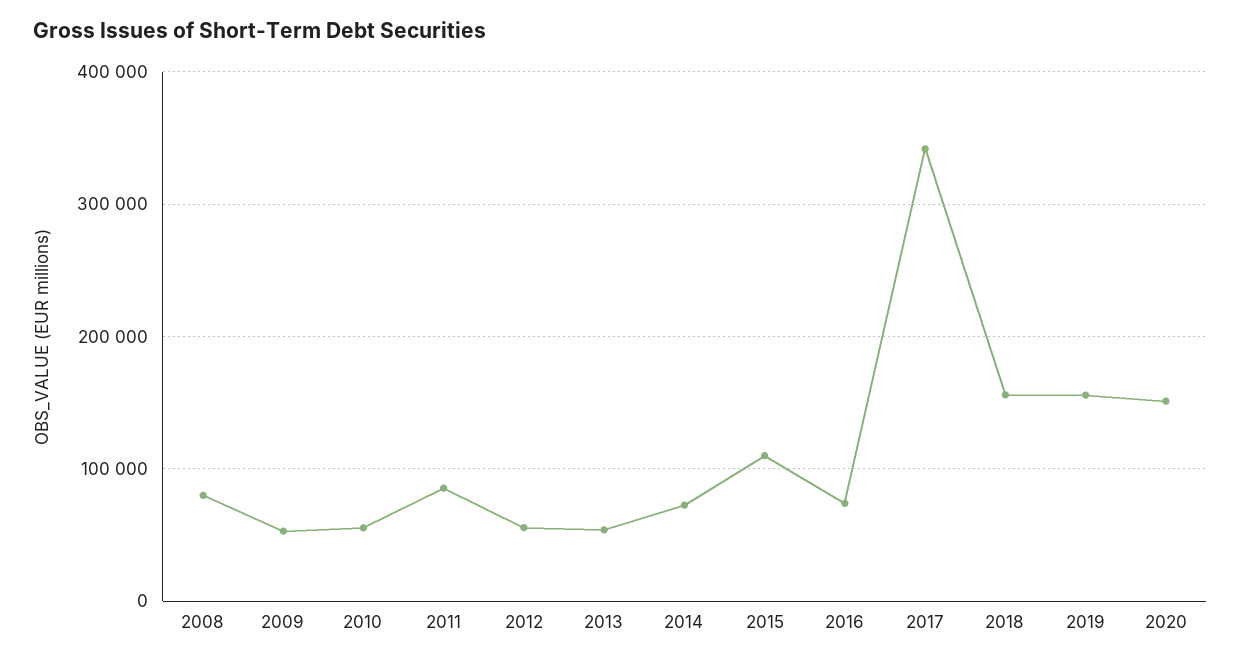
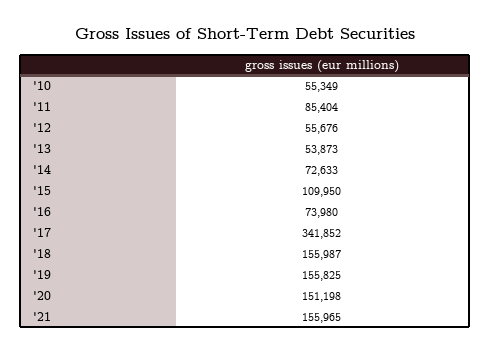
2008: 80000 -> none
2009: 50000 -> none
'21: none -> 155965

